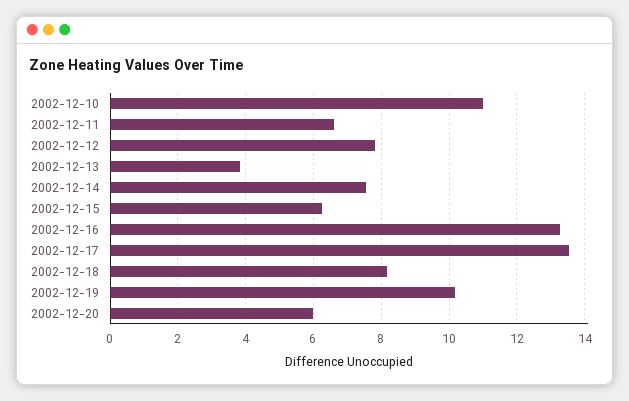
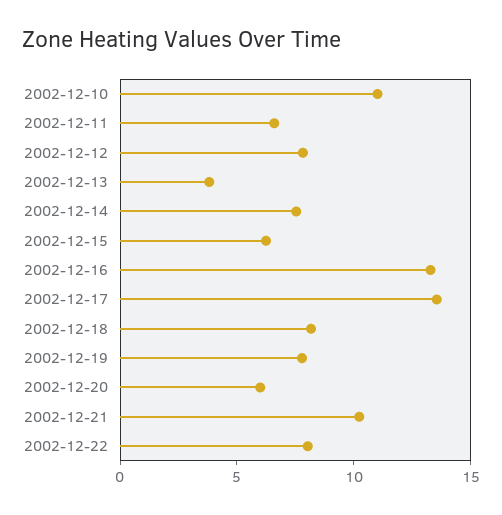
2002-12-19: 10.2 -> 8
2002-12-21: none -> 10
2002-12-22: none -> 8

